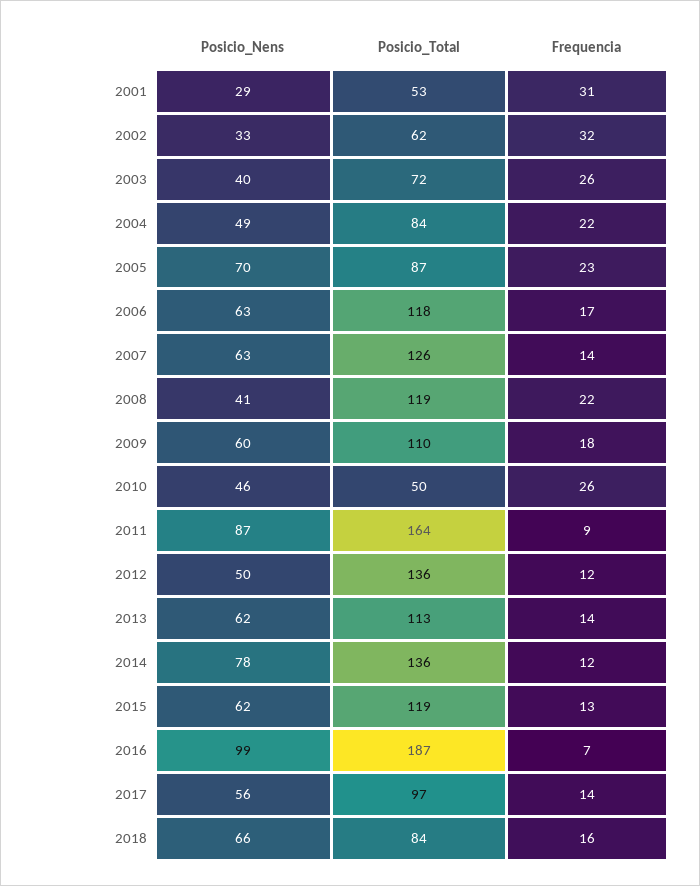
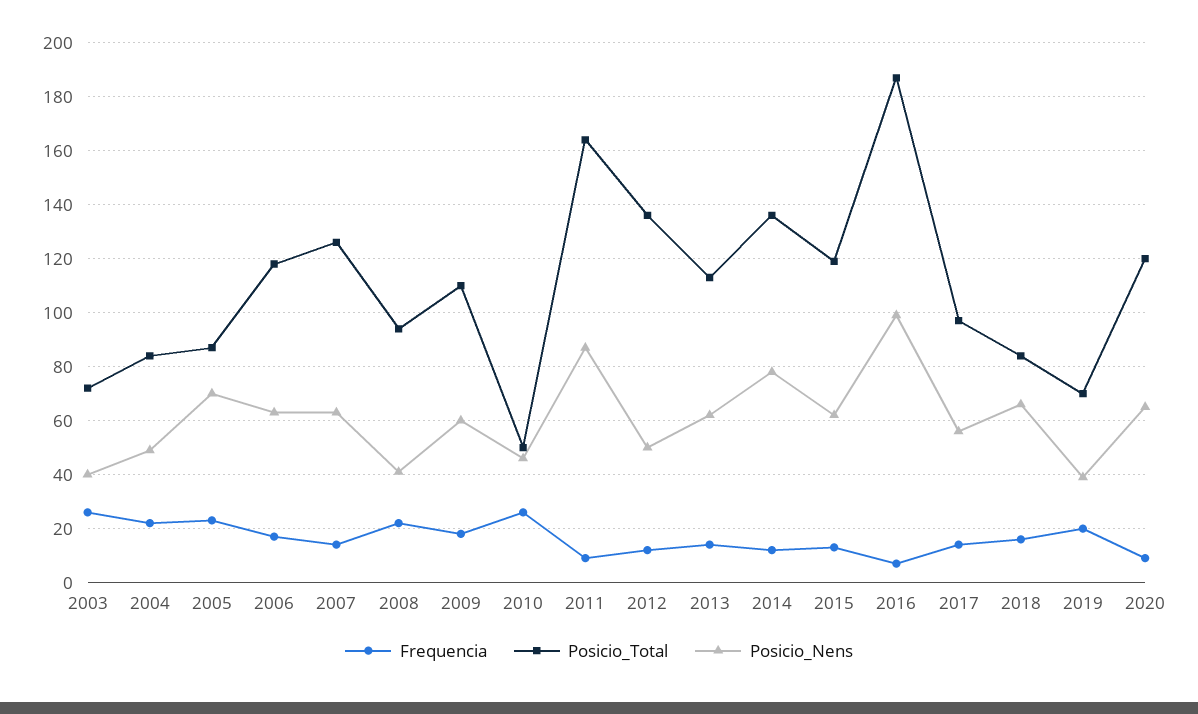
Posicio_Nens, 2001: 29 -> none
Posicio_Total, 2001: 53 -> none
Frequencia, 2001: 31 -> none
Posicio_Nens, 2002: 33 -> none
Posicio_Total, 2002: 62 -> none
Frequencia, 2002: 32 -> none
Posicio_Total, 2008: 119 -> 95
Frequencia, 2019: none -> 20
Posicio_Total, 2019: none -> 70
Posicio_Nens, 2019: none -> 40
Frequencia, 2020: none -> 10
Posicio_Total, 2020: none -> 120
Posicio_Nens, 2020: none -> 65

